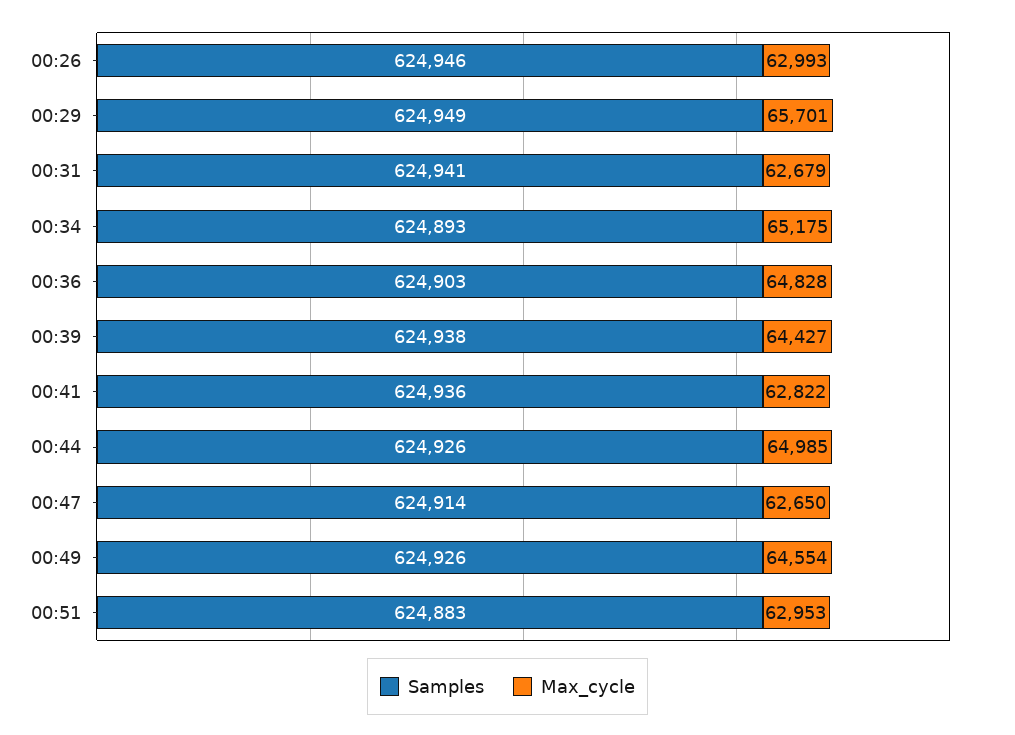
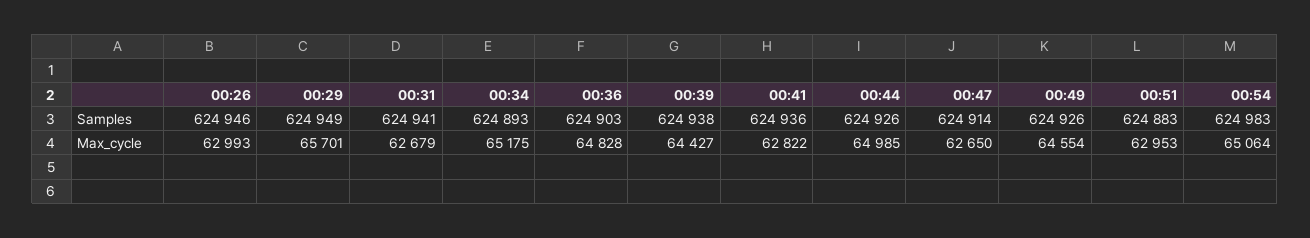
Samples, 00:54: none -> 624983
Max_cycle, 00:54: none -> 65064

